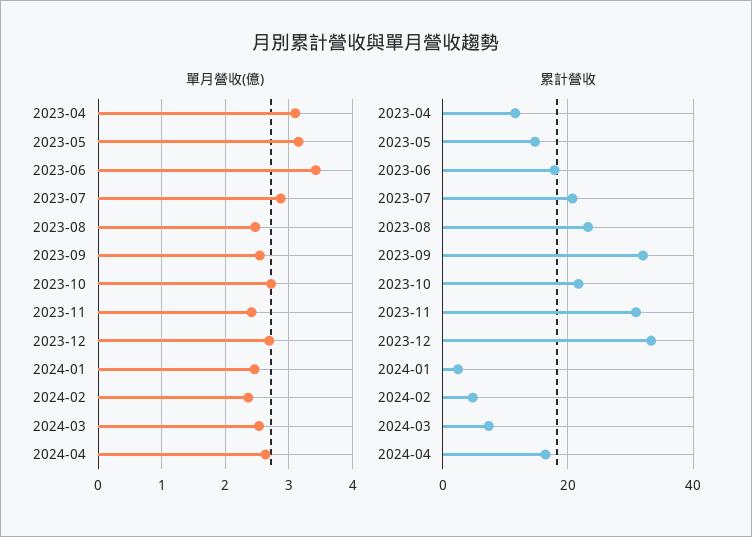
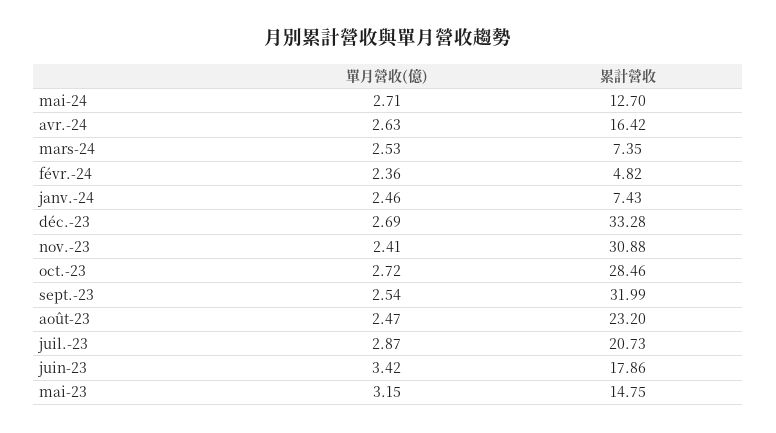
單月營收(億), 2023-04: 3.1 -> none
累計營收, 2023-04: 12 -> none
累計營收, 2023-10: 22 -> 28.46
累計營收, 2024-01: 2 -> 7.43
單月營收(億), mai-24: none -> 2.71
累計營收, mai-24: none -> 12.7

